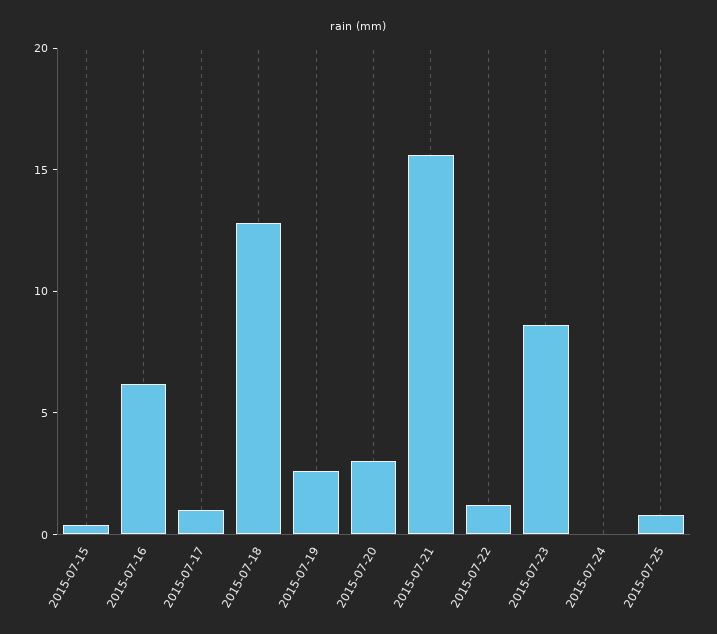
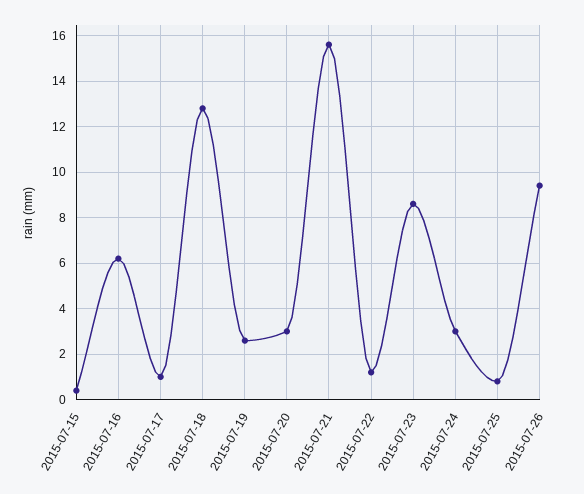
2015-07-24: 0 -> 3
2015-07-26: none -> 9.5

